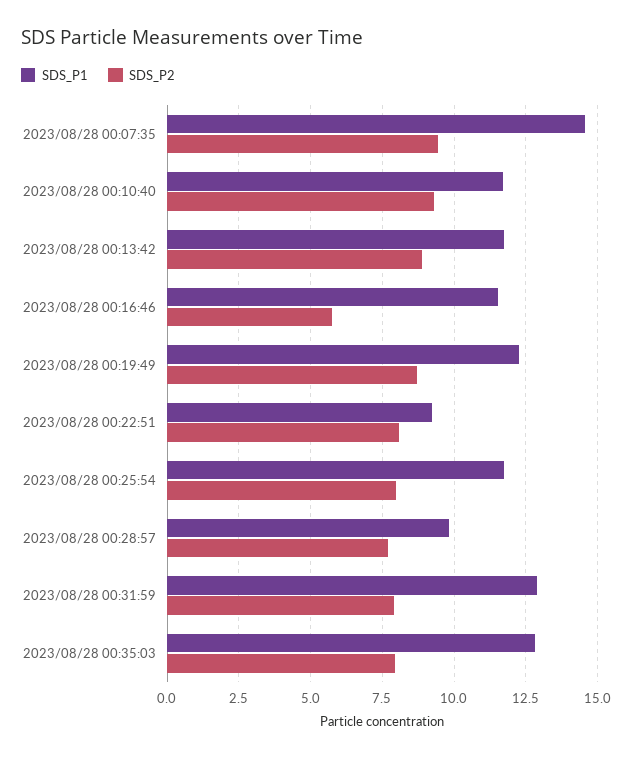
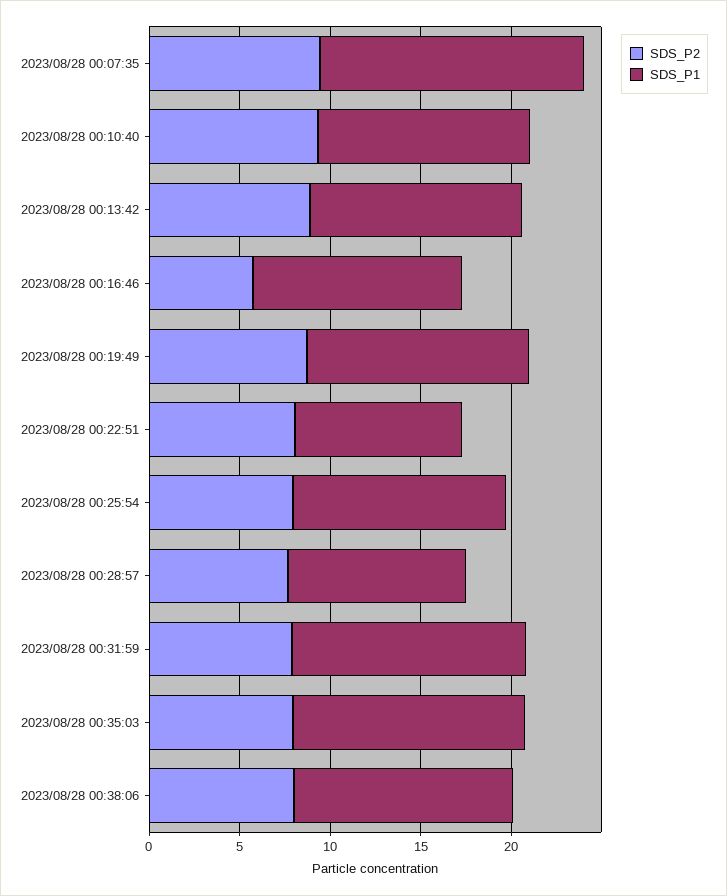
SDS_P2, 2023/08/28 00:38:06: none -> 8
SDS_P1, 2023/08/28 00:38:06: none -> 12

